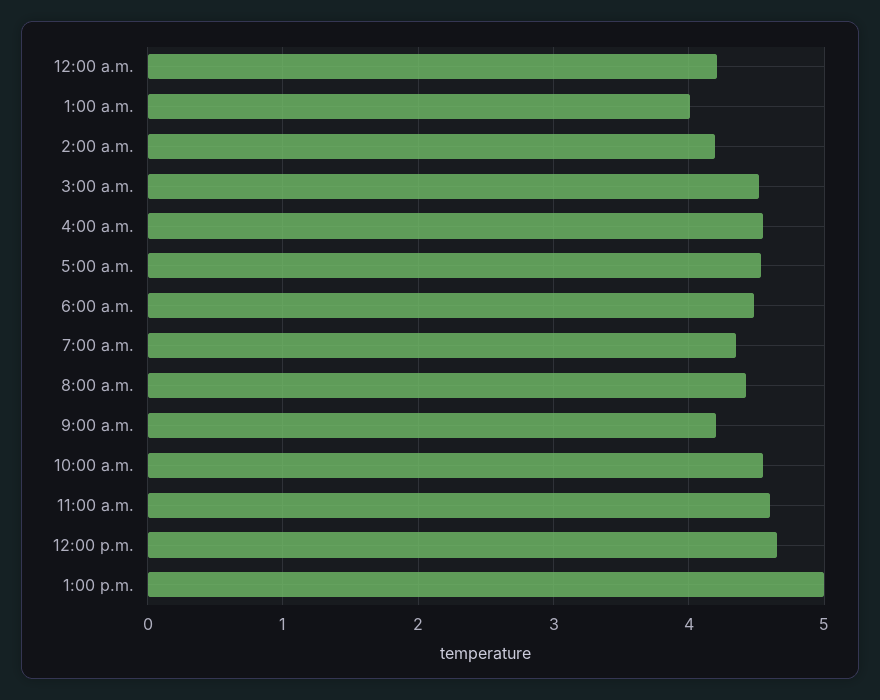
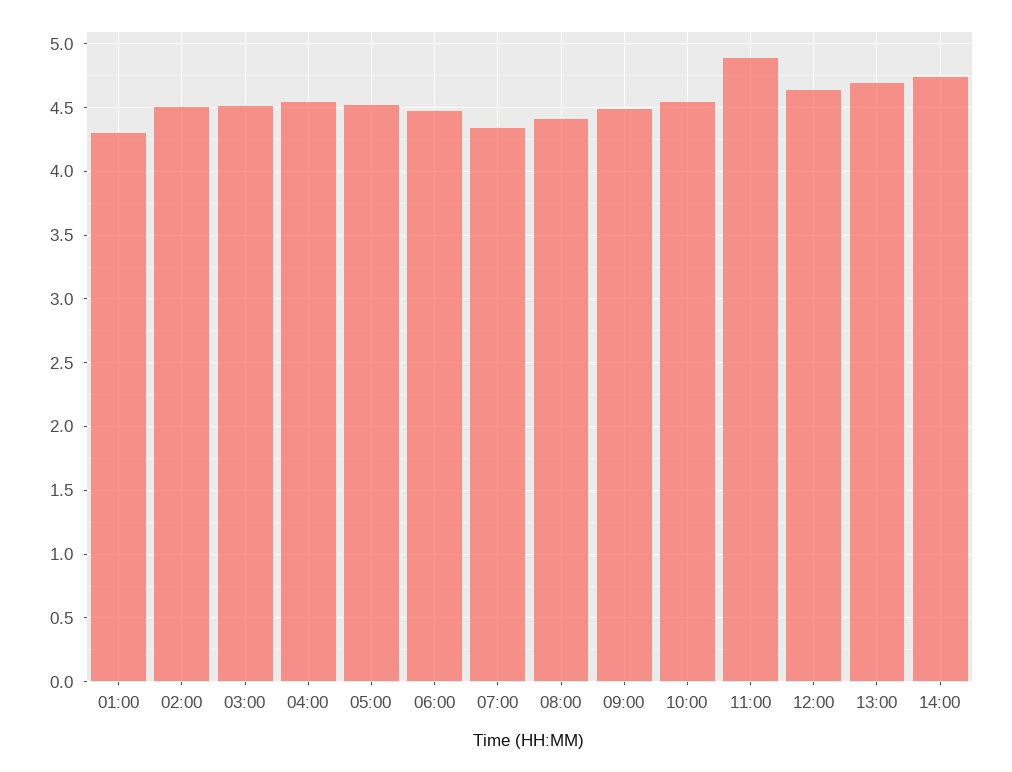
12:00 a.m.: 4.2 -> none
1:00 a.m.: 4 -> 4.3
2:00 a.m.: 4.2 -> 4.5
9:00 a.m.: 4.2 -> 4.5
11:00 a.m.: 4.6 -> 4.9
1:00 p.m.: 5 -> 4.7
14:00: none -> 4.75

